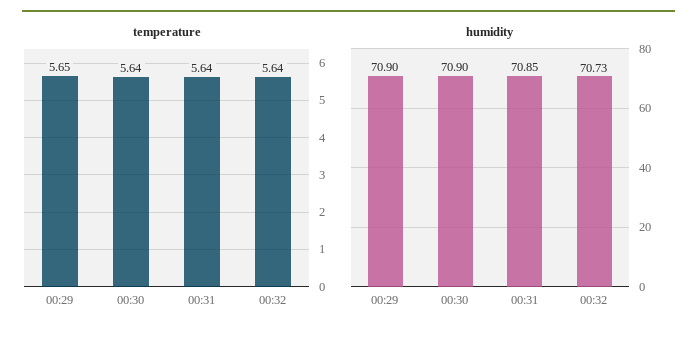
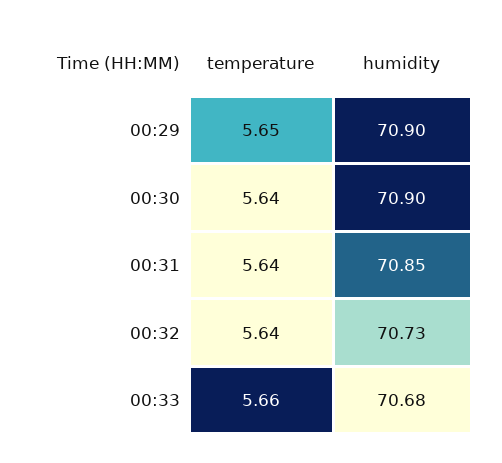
temperature, 00:33: none -> 5.66
humidity, 00:33: none -> 70.68

